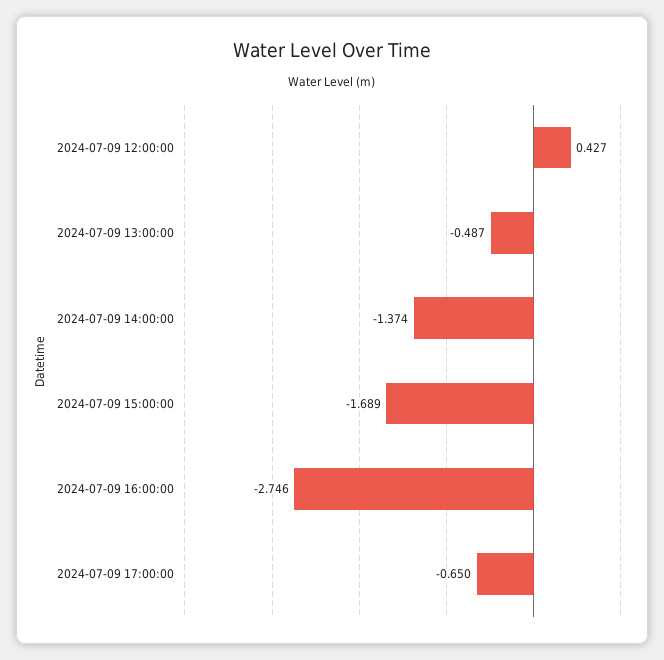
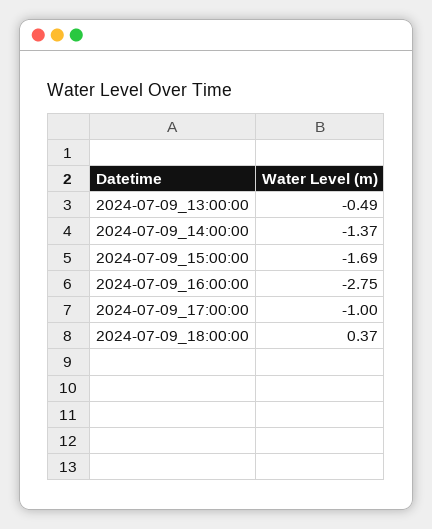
2024-07-09 12:00:00: 0.427 -> none
2024-07-09 17:00:00: -0.65 -> -1
2024-07-09_18:00:00: none -> 0.37

